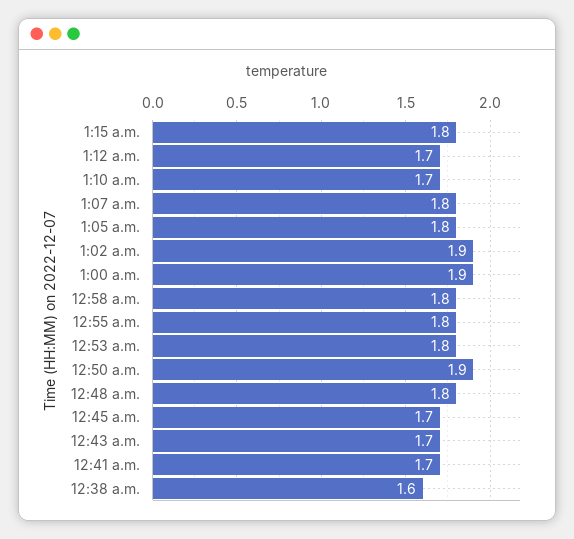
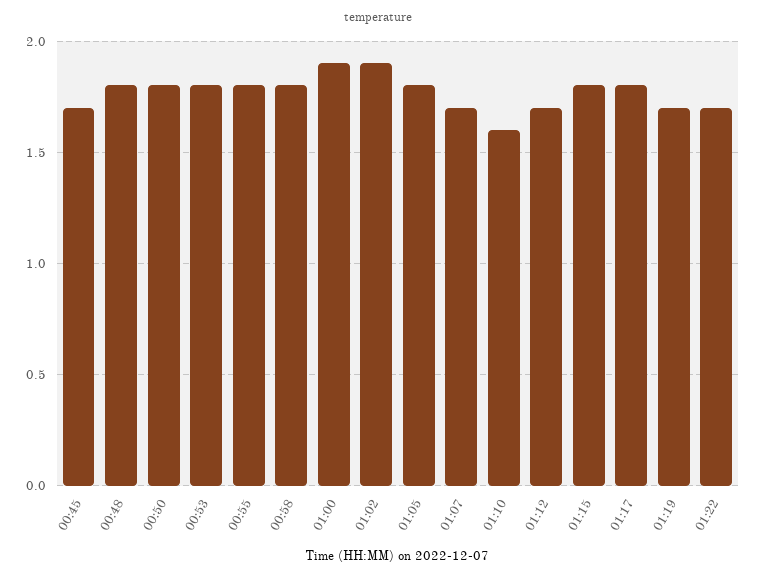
1:10 a.m.: 1.7 -> 1.6
1:07 a.m.: 1.8 -> 1.7
12:50 a.m.: 1.9 -> 1.8
12:43 a.m.: 1.7 -> none
12:41 a.m.: 1.7 -> none
12:38 a.m.: 1.6 -> none
01:17: none -> 1.8
01:19: none -> 1.7
01:22: none -> 1.7

